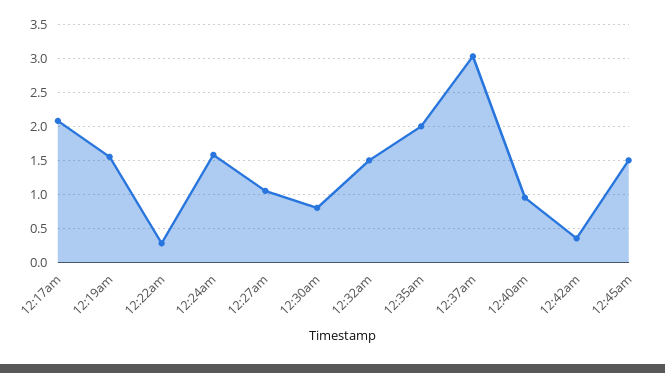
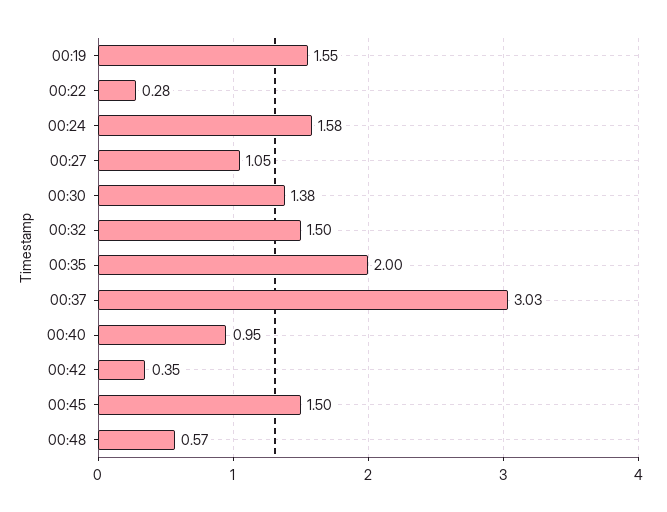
12:17am: 2.1 -> none
12:30am: 0.8 -> 1.38
00:48: none -> 0.57

